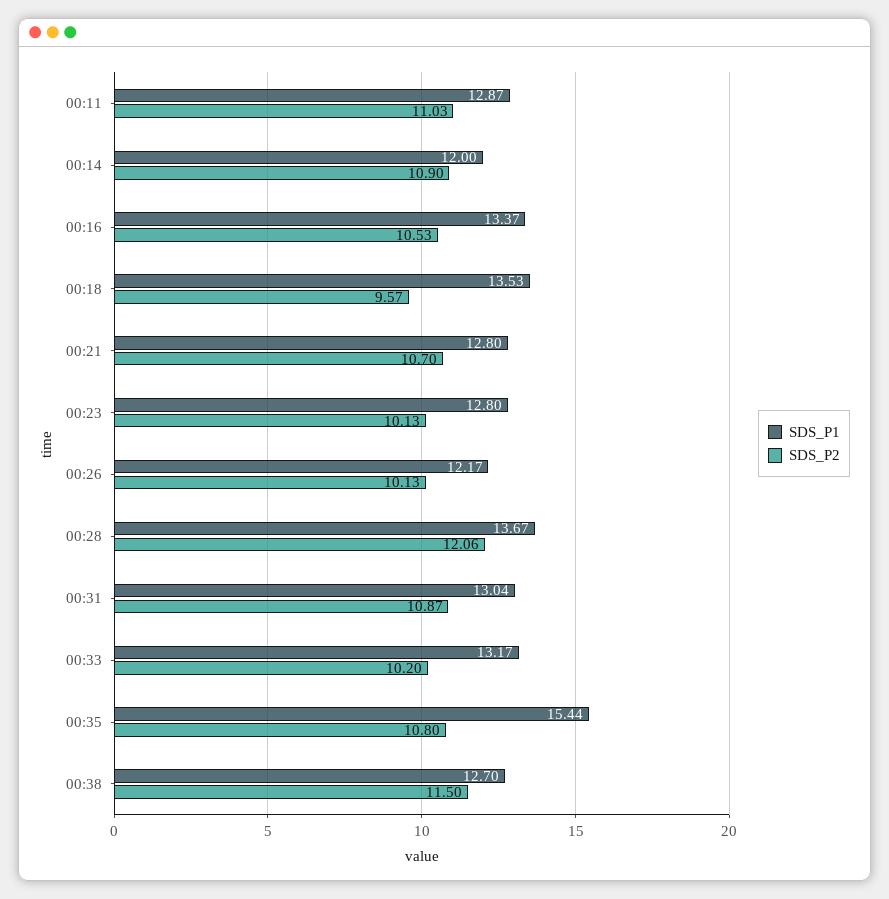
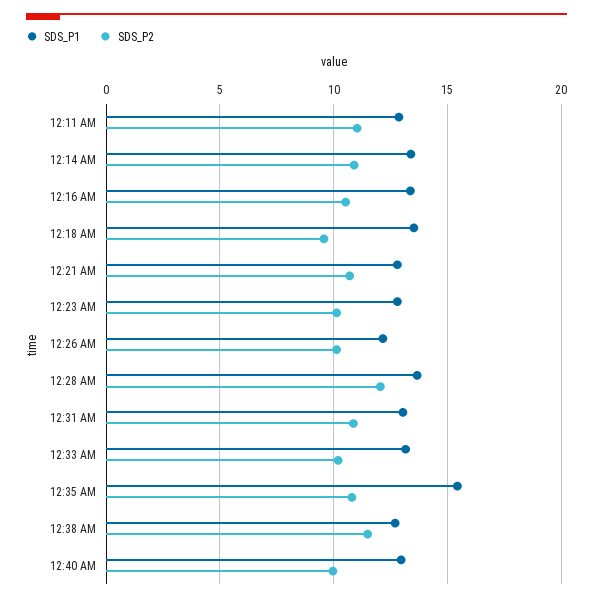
SDS_P1, 00:14: 12 -> 13.5
SDS_P1, 12:40 AM: none -> 13
SDS_P2, 12:40 AM: none -> 10

